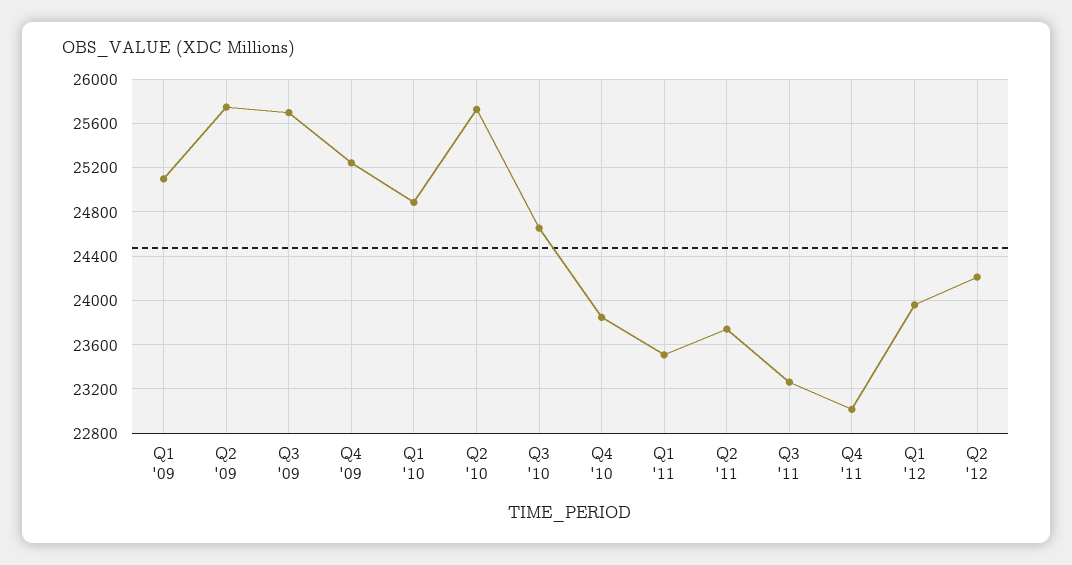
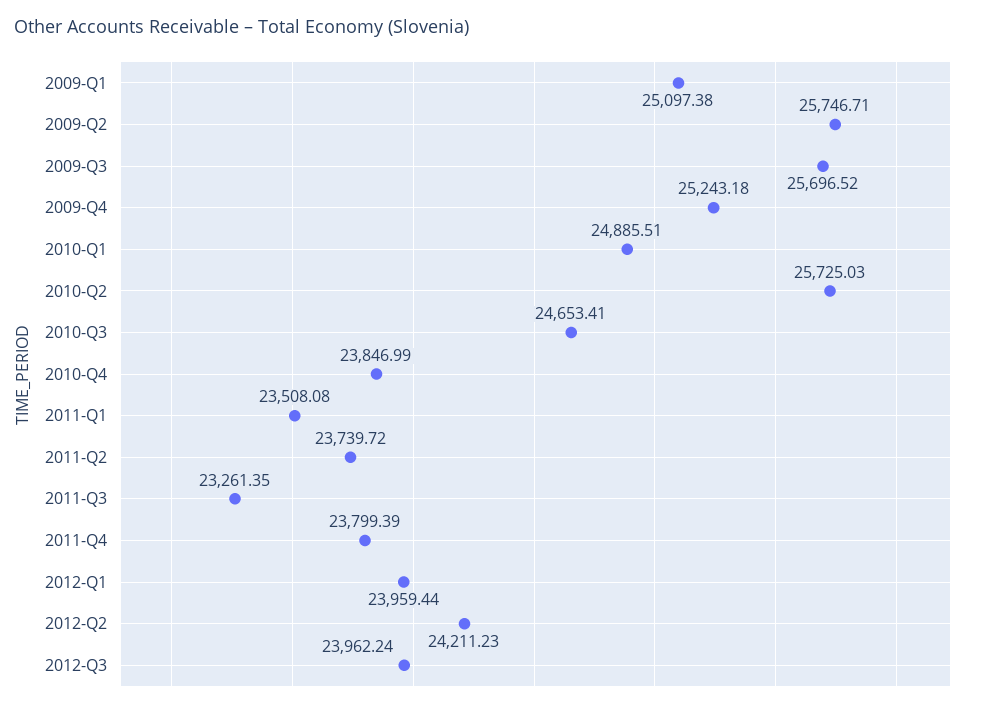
Q4 '11: 23000 -> 23799.39
2012-Q3: none -> 23962.24

